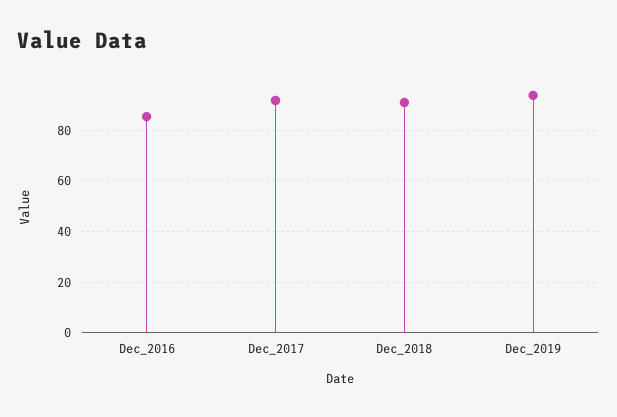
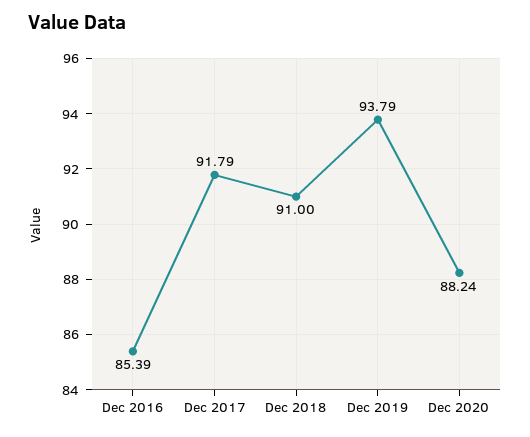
Dec 2020: none -> 88.24

